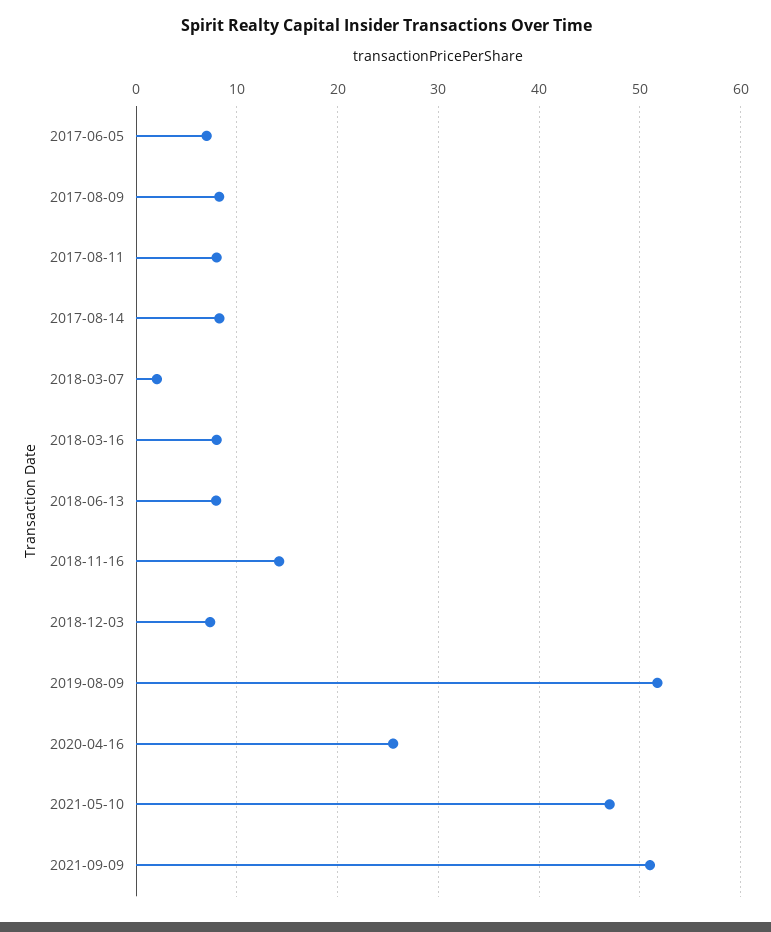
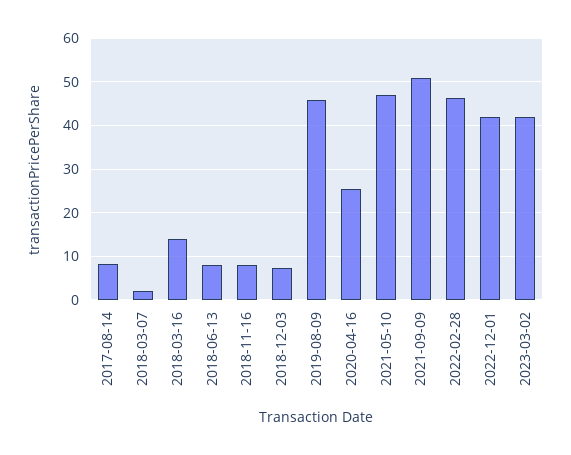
2017-06-05: 7 -> none
2017-08-09: 8 -> none
2017-08-11: 8 -> none
2018-03-16: 8 -> 14
2018-11-16: 14 -> 8
2019-08-09: 52 -> 46
2022-02-28: none -> 46
2022-12-01: none -> 42
2023-03-02: none -> 42

